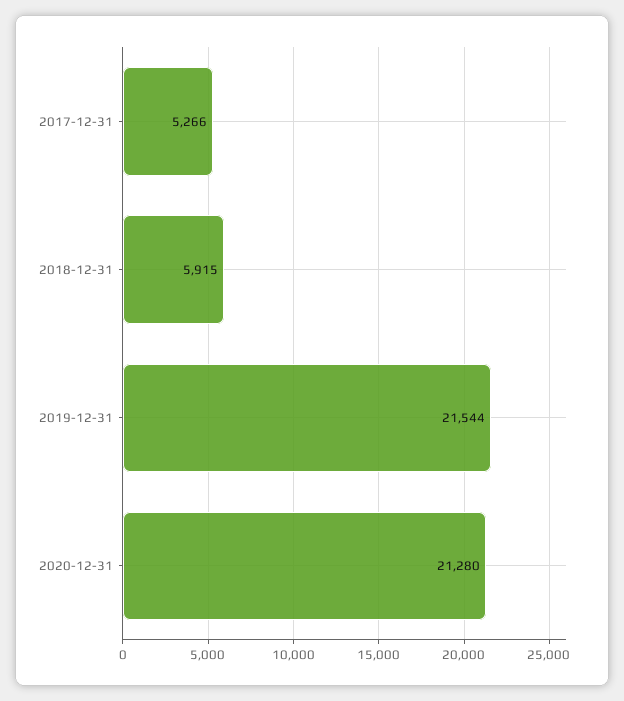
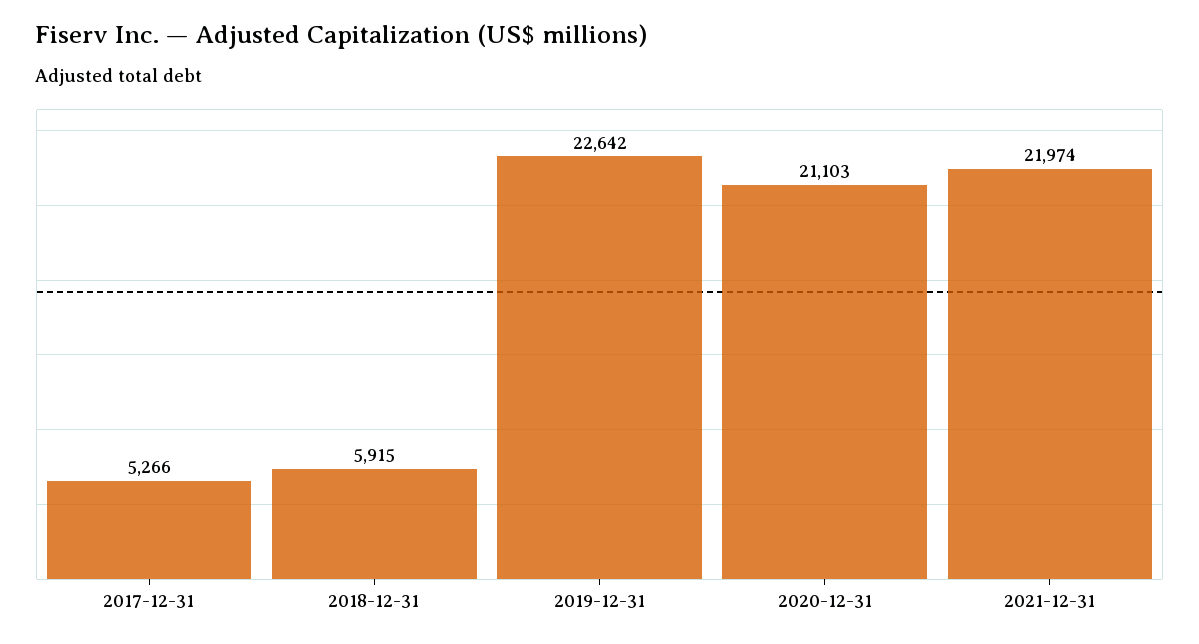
2019-12-31: 21544 -> 22642
2020-12-31: 21280 -> 21103
2021-12-31: none -> 21974

